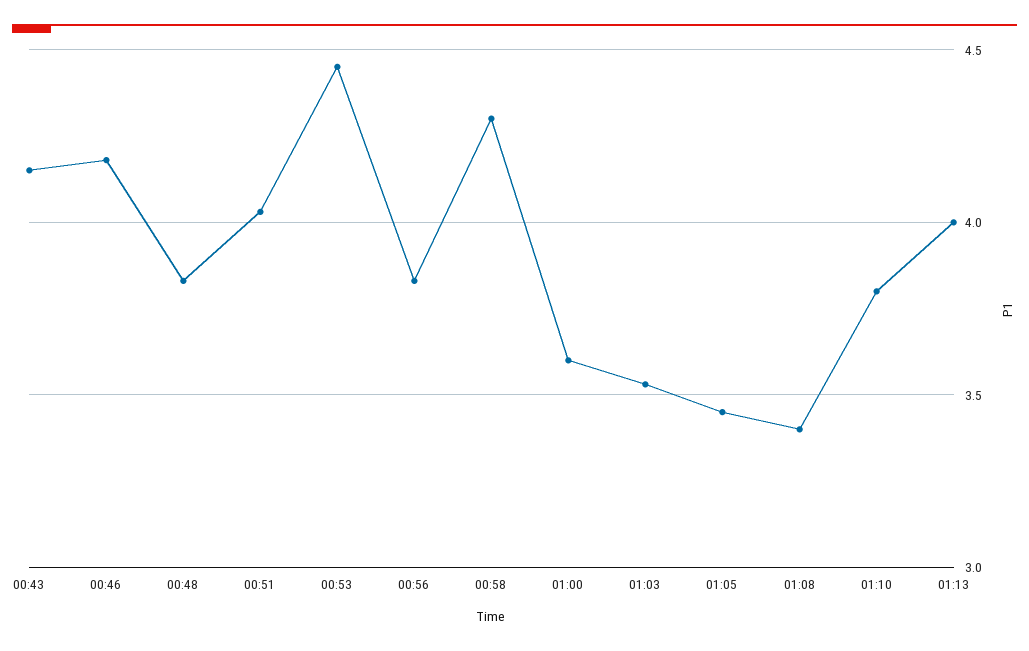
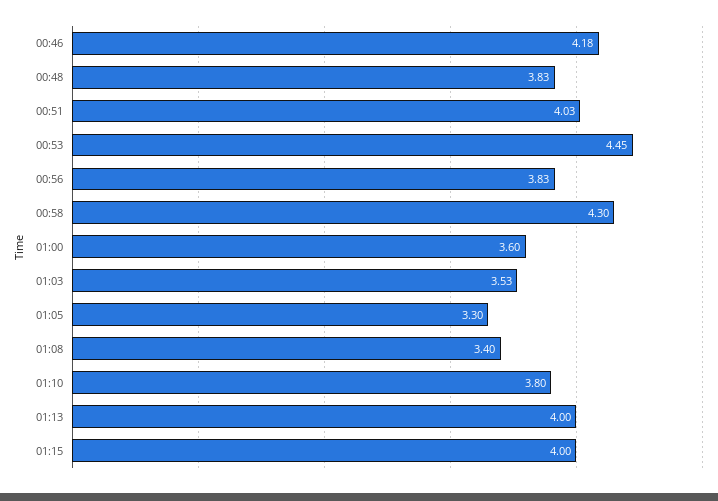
00:43: 4.15 -> none
01:05: 3.45 -> 3.3
01:15: none -> 4

